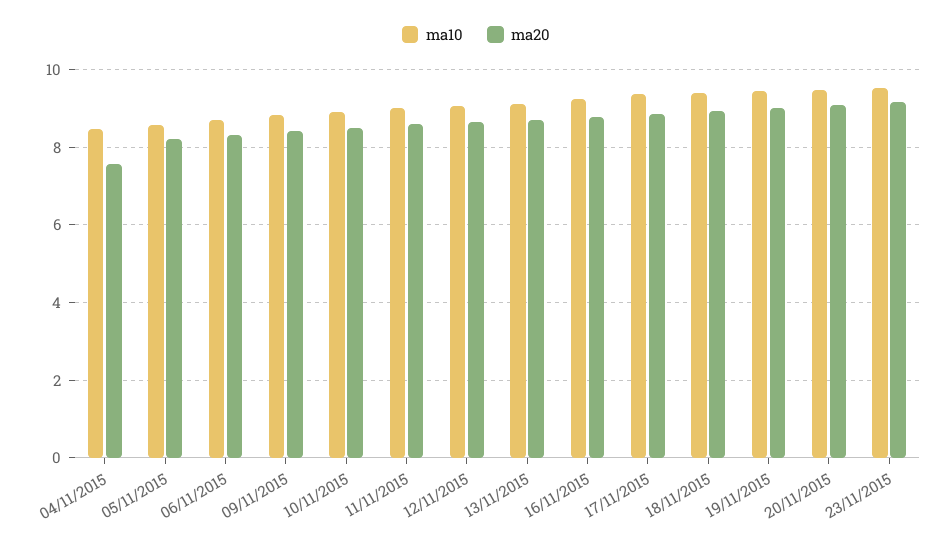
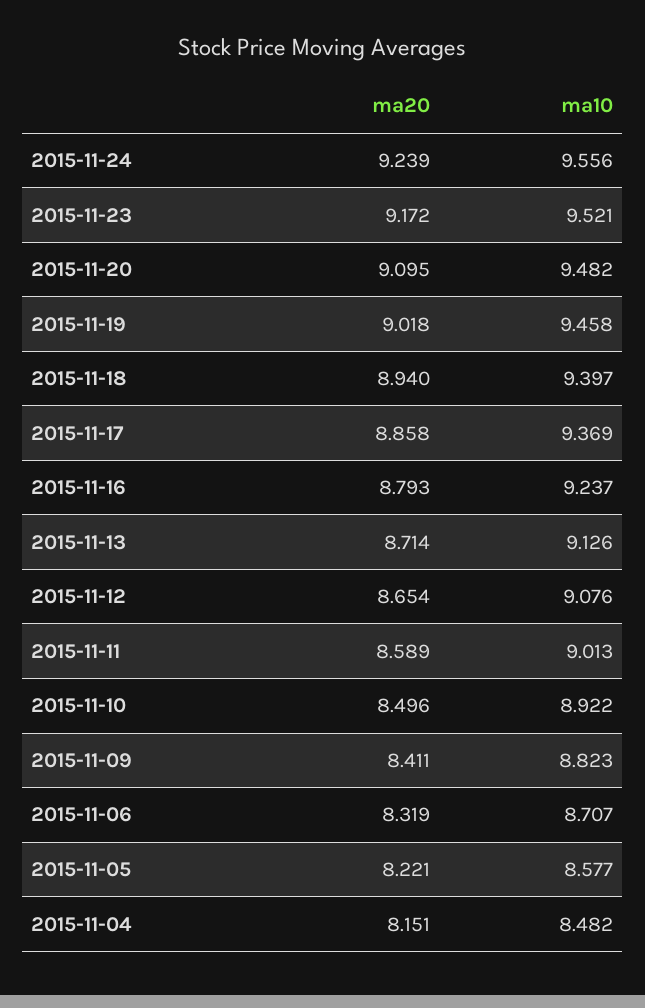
ma20, 04/11/2015: 7.6 -> 8.151
ma20, 2015-11-24: none -> 9.239
ma10, 2015-11-24: none -> 9.556

